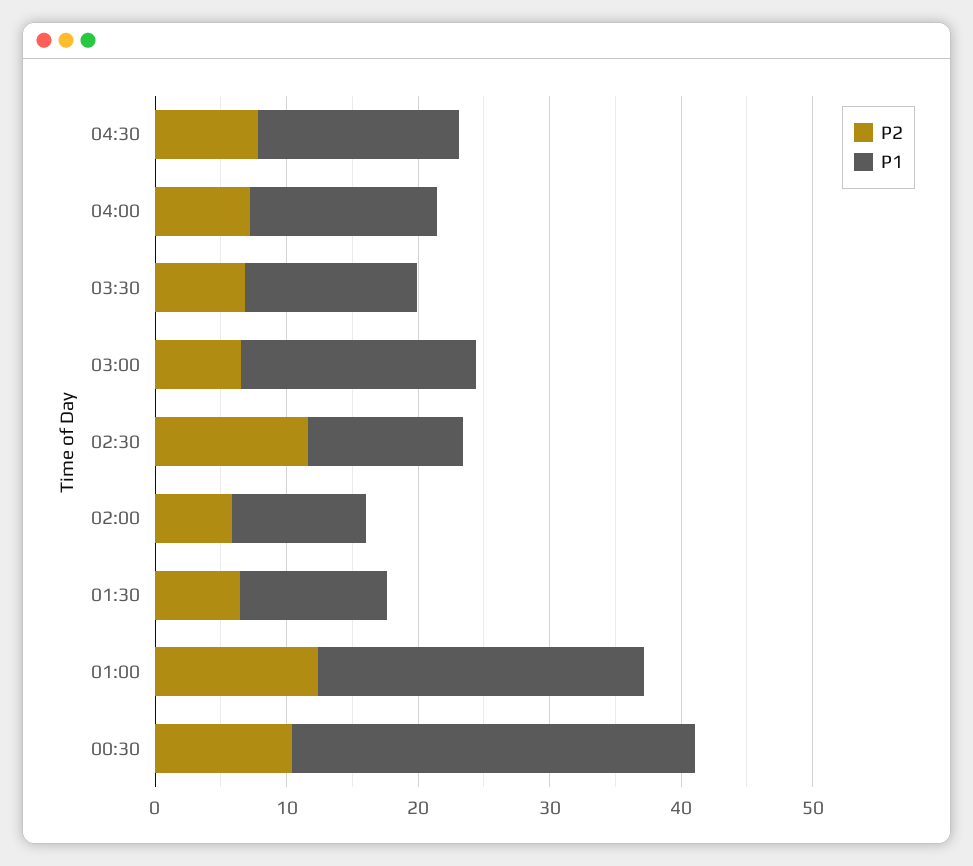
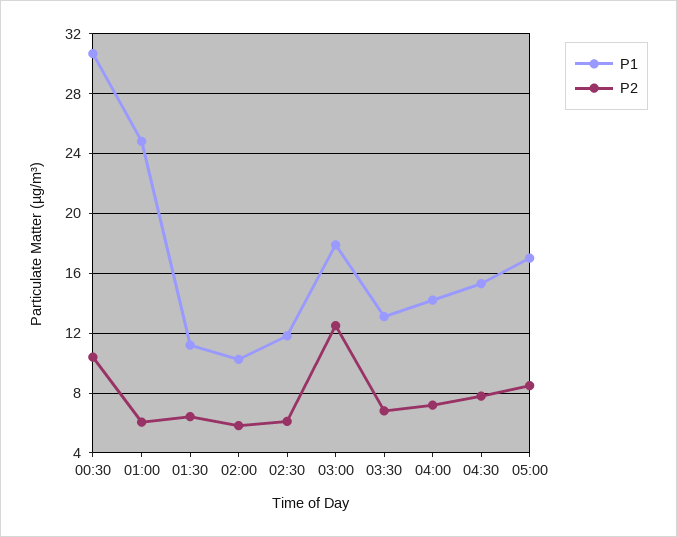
P2, 03:00: 6 -> 12.5
P2, 02:30: 12 -> 6
P2, 01:00: 12 -> 6
P1, 05:00: none -> 17
P2, 05:00: none -> 8.5

